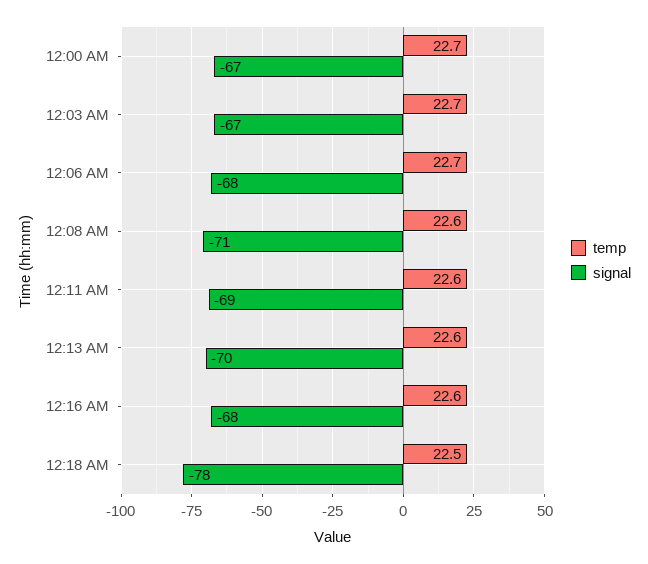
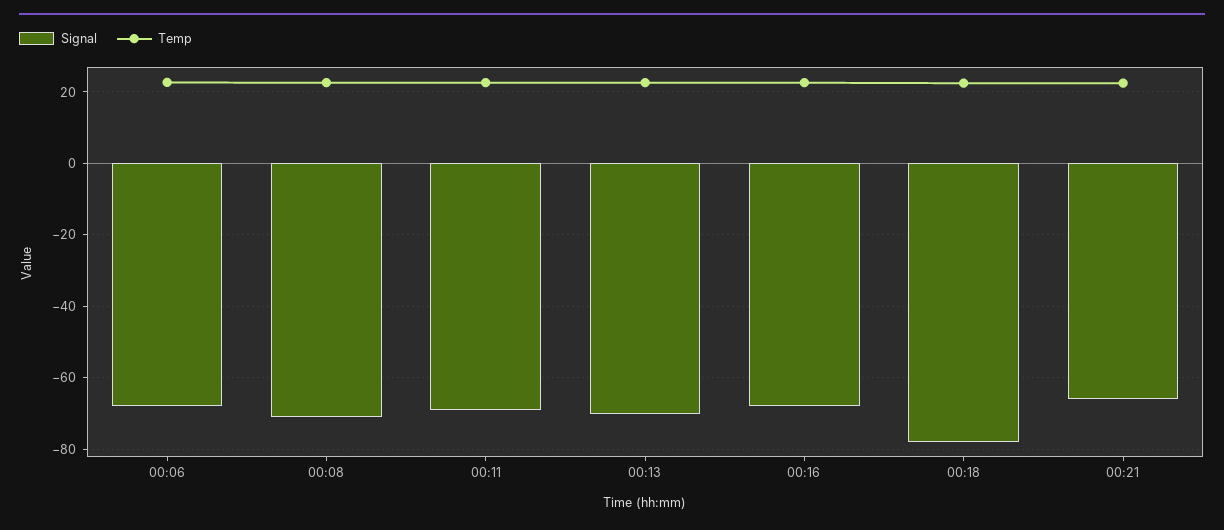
temp, 12:00 AM: 22.7 -> none
signal, 12:00 AM: -67 -> none
temp, 12:03 AM: 22.7 -> none
signal, 12:03 AM: -67 -> none
signal, 00:21: none -> -66
temp, 00:21: none -> 22

